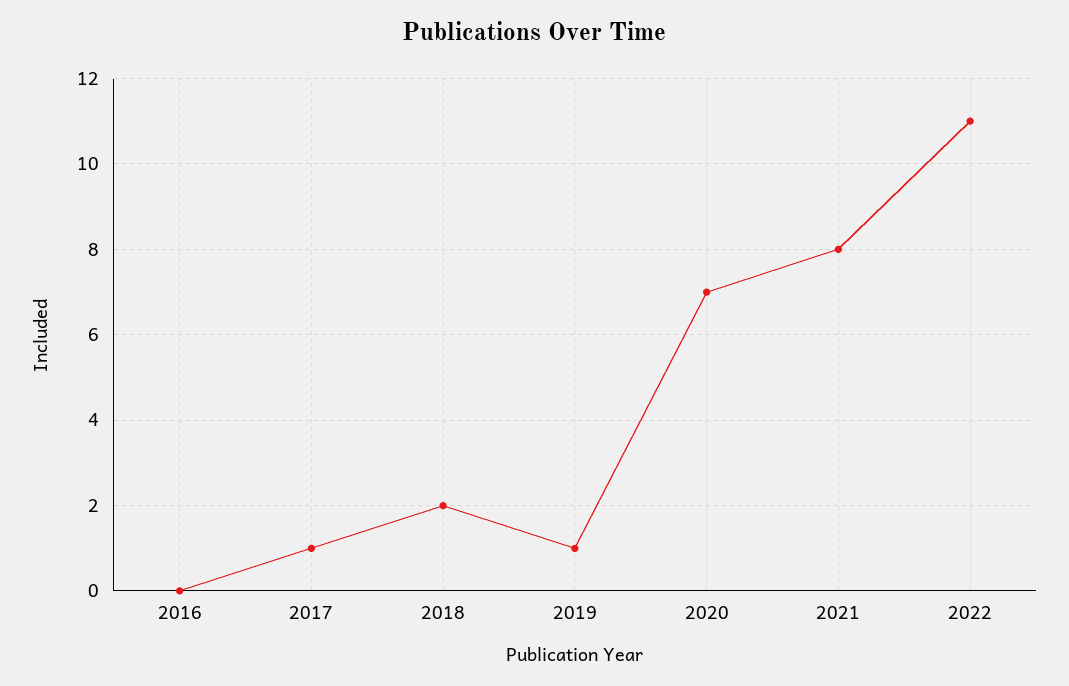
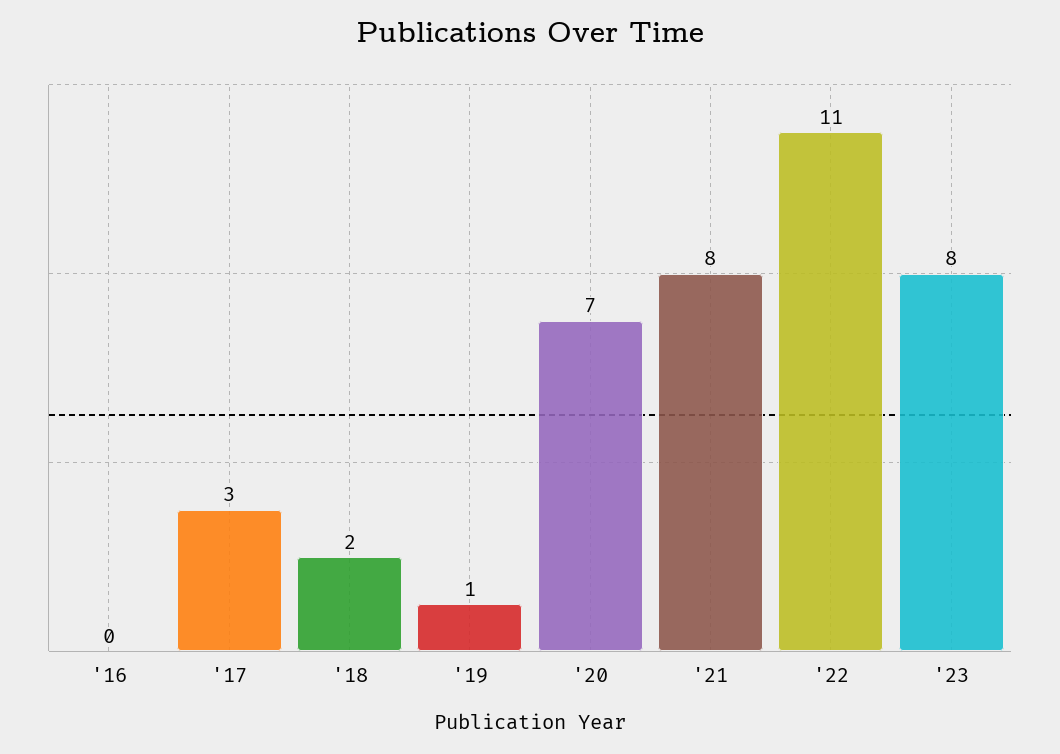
2017: 1 -> 3
'23: none -> 8

